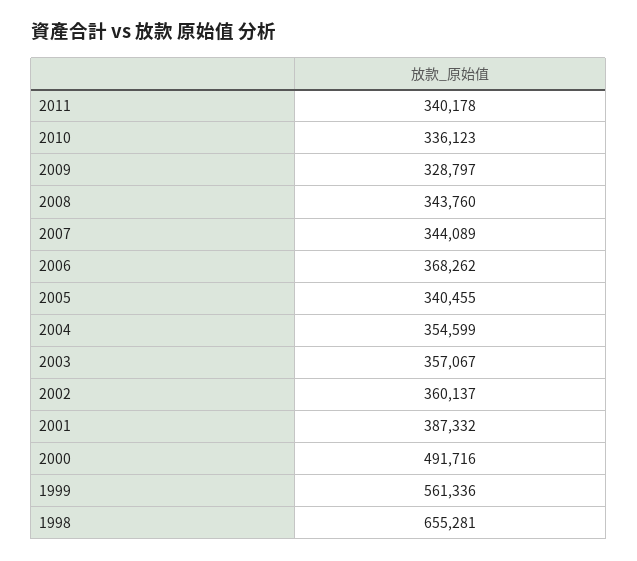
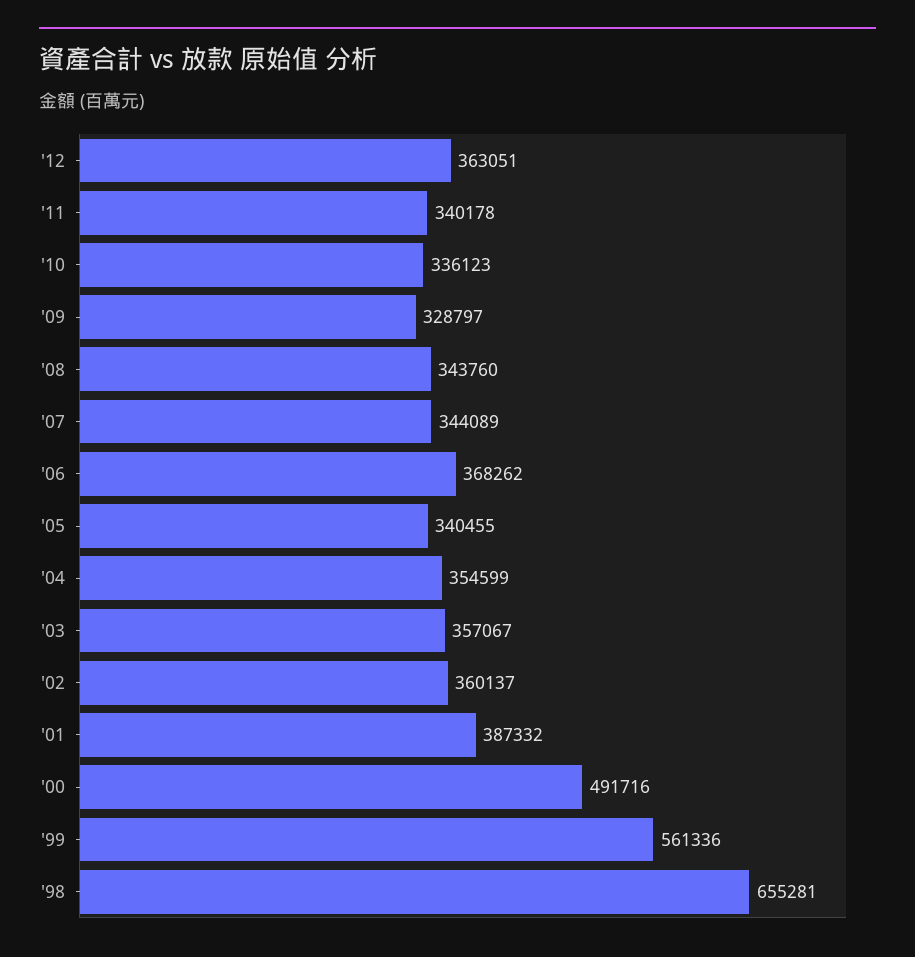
'12: none -> 363051

